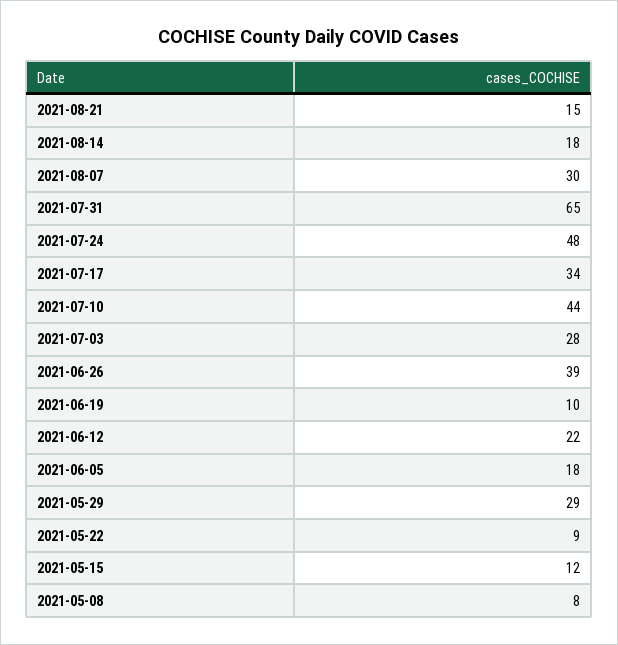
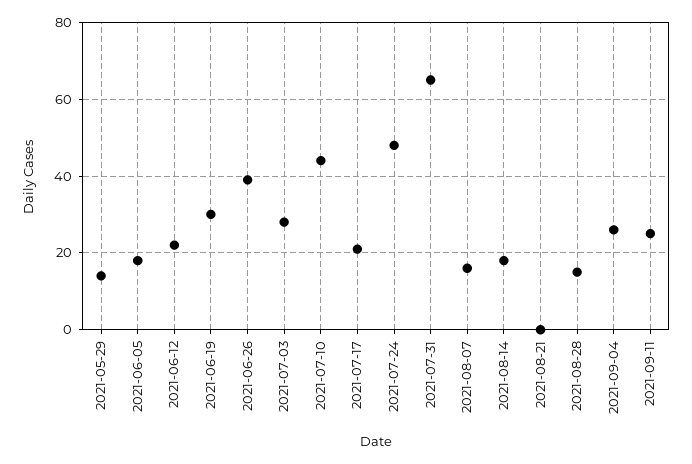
2021-08-21: 15 -> 0
2021-08-07: 30 -> 15
2021-07-17: 34 -> 20
2021-06-19: 10 -> 30
2021-05-29: 29 -> 15
2021-05-22: 9 -> none
2021-05-15: 12 -> none
2021-05-08: 8 -> none
2021-08-28: none -> 15
2021-09-04: none -> 25
2021-09-11: none -> 25

